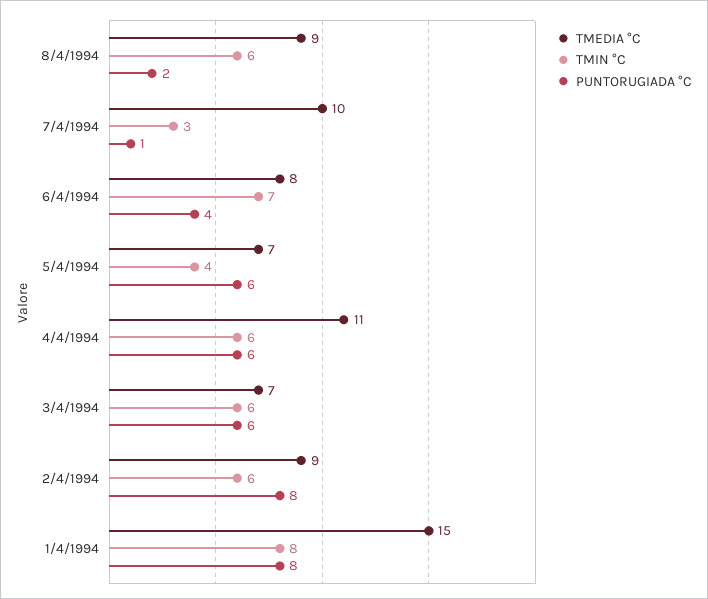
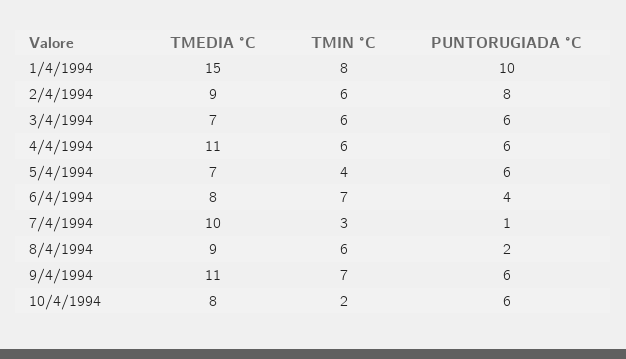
PUNTORUGIADA °C, 1/4/1994: 8 -> 10
TMEDIA °C, 9/4/1994: none -> 11
TMIN °C, 9/4/1994: none -> 7
PUNTORUGIADA °C, 9/4/1994: none -> 6
TMEDIA °C, 10/4/1994: none -> 8
TMIN °C, 10/4/1994: none -> 2
PUNTORUGIADA °C, 10/4/1994: none -> 6

